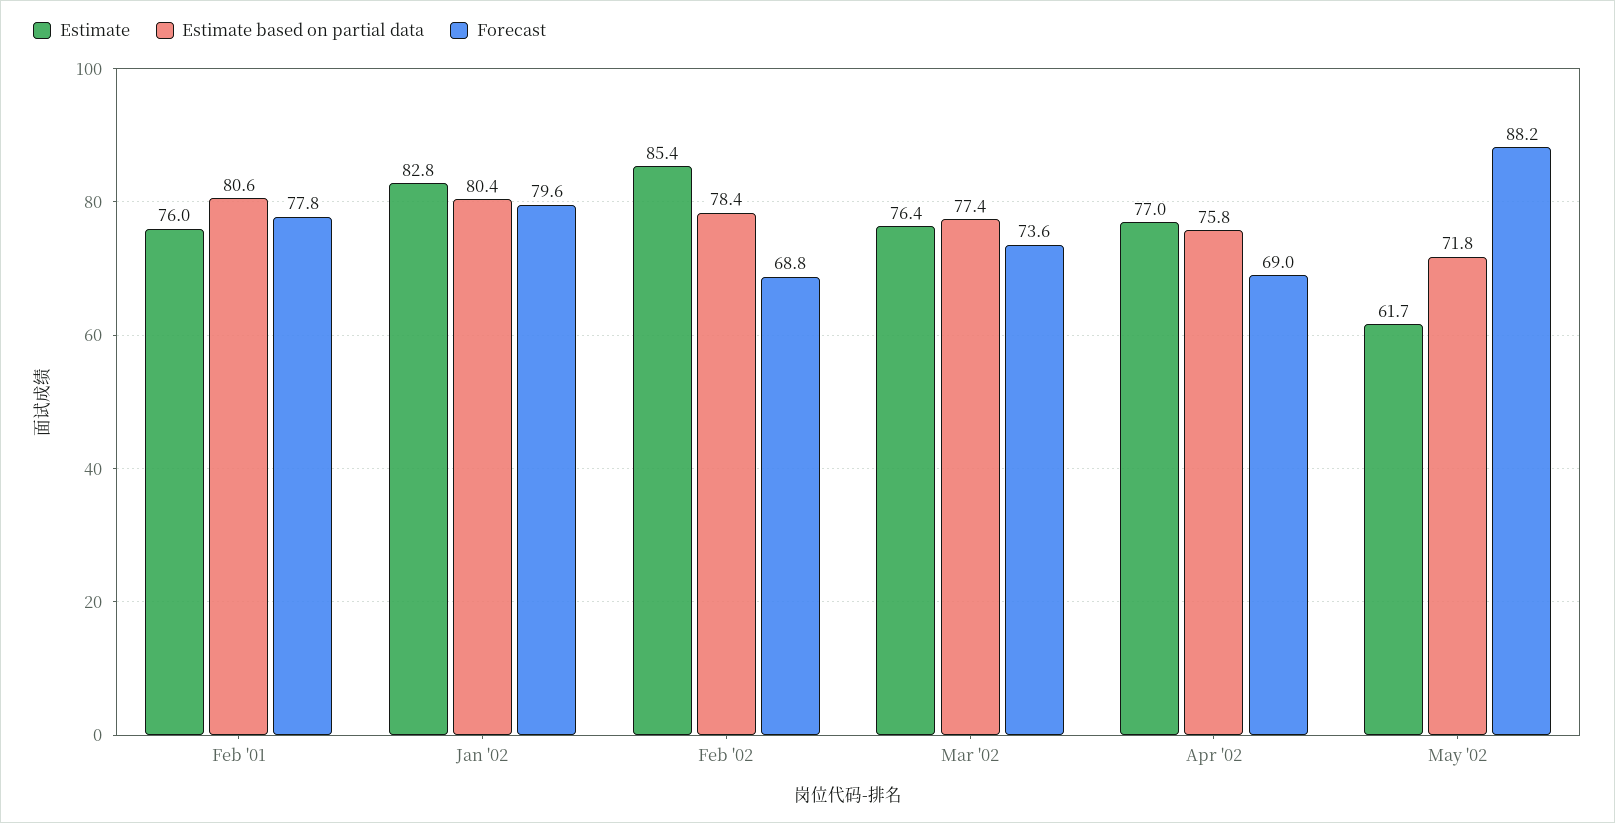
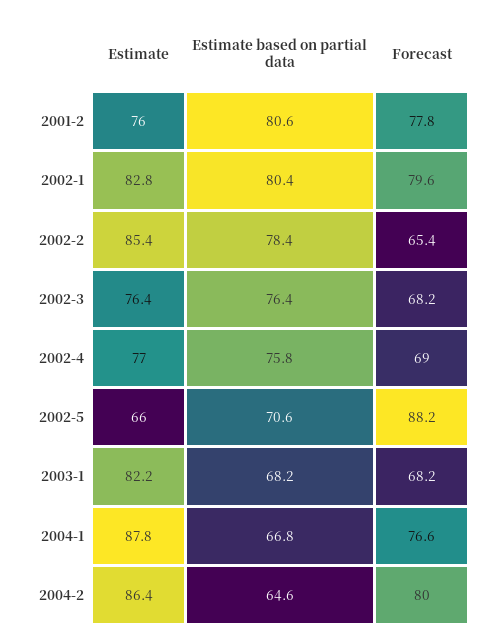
Forecast, Feb '02: 68.8 -> 65.4
Estimate based on partial data, Mar '02: 77.4 -> 76.4
Forecast, Mar '02: 73.6 -> 68.2
Estimate, May '02: 61.7 -> 66
Estimate based on partial data, May '02: 71.8 -> 70.6
Estimate, 2003-1: none -> 82.2
Estimate based on partial data, 2003-1: none -> 68.2
Forecast, 2003-1: none -> 68.2
Estimate, 2004-1: none -> 87.8
Estimate based on partial data, 2004-1: none -> 66.8
Forecast, 2004-1: none -> 76.6
Estimate, 2004-2: none -> 86.4
Estimate based on partial data, 2004-2: none -> 64.6
Forecast, 2004-2: none -> 80

